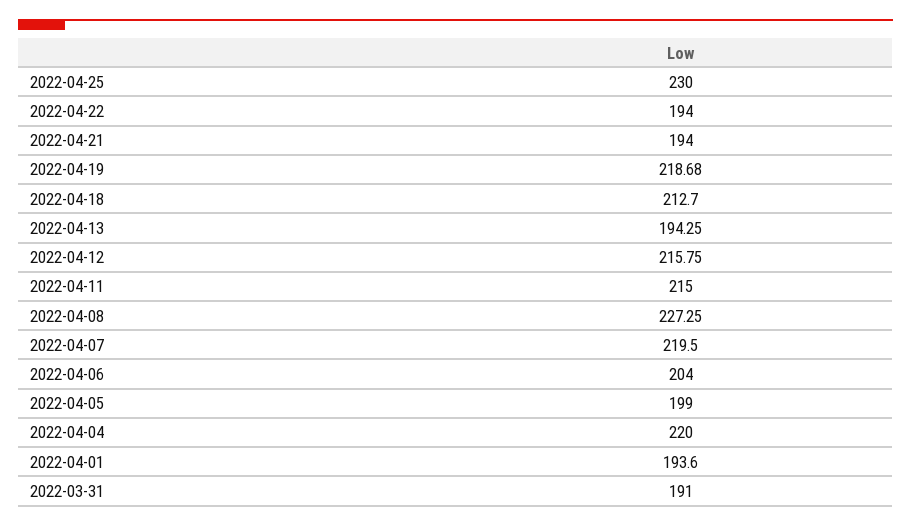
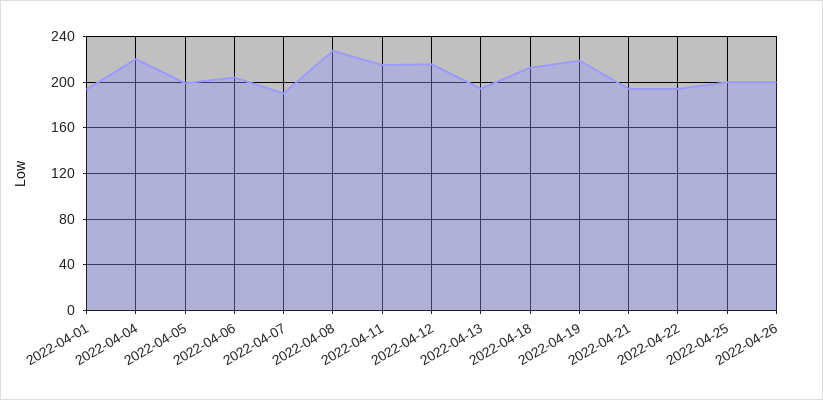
2022-04-25: 230 -> 200
2022-04-07: 219.5 -> 190
2022-03-31: 191 -> none
2022-04-26: none -> 200

